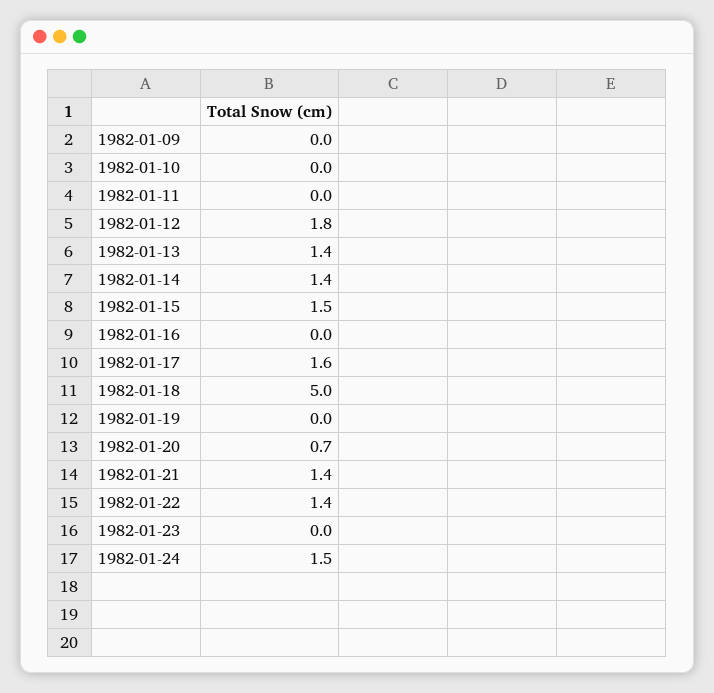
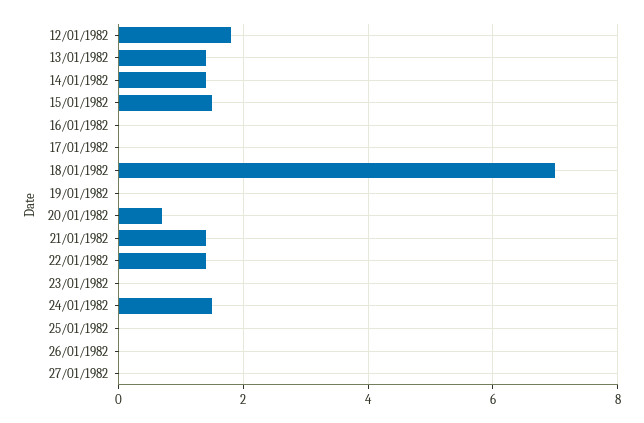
1982-01-09: 0 -> none
1982-01-10: 0 -> none
1982-01-11: 0 -> none
1982-01-17: 1.6 -> 0
1982-01-18: 5 -> 7
25/01/1982: none -> 0
26/01/1982: none -> 0
27/01/1982: none -> 0

